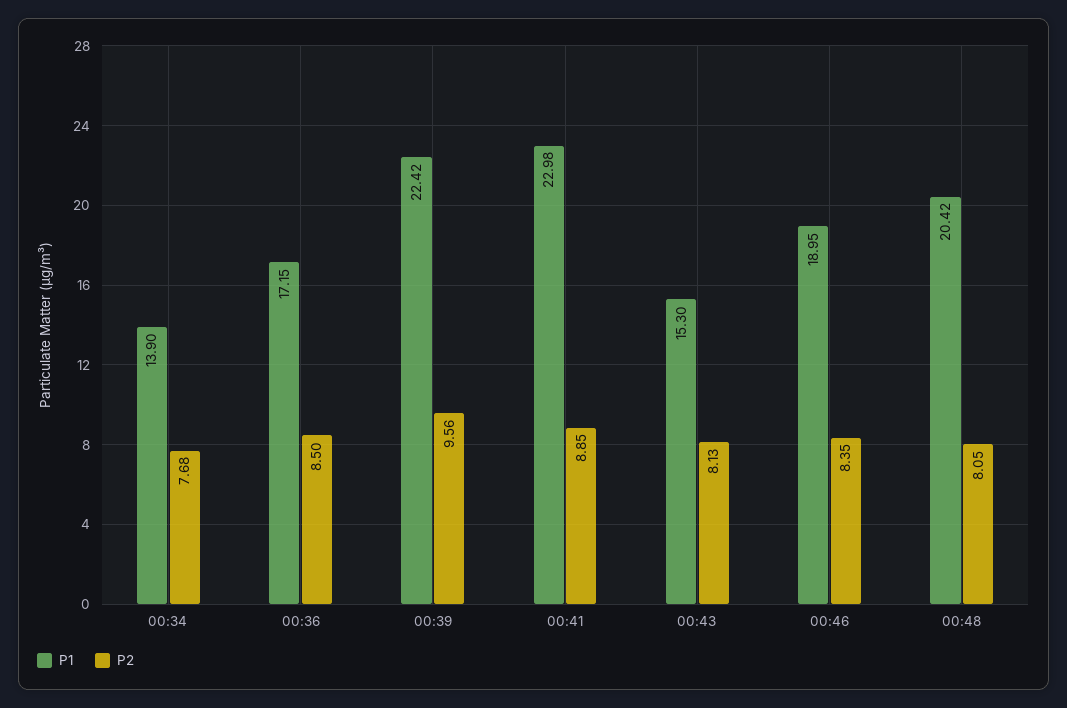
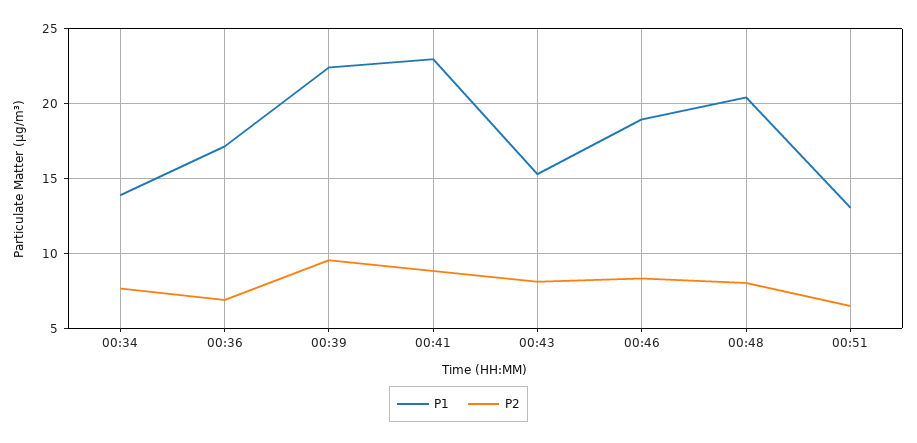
P2, 00:36: 8.5 -> 7
P1, 00:51: none -> 13
P2, 00:51: none -> 6.5

